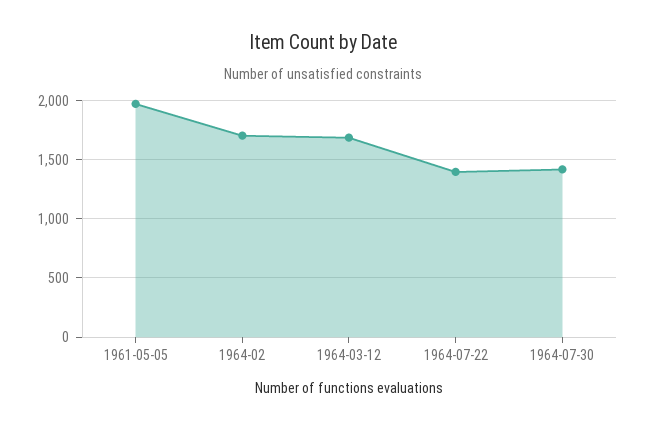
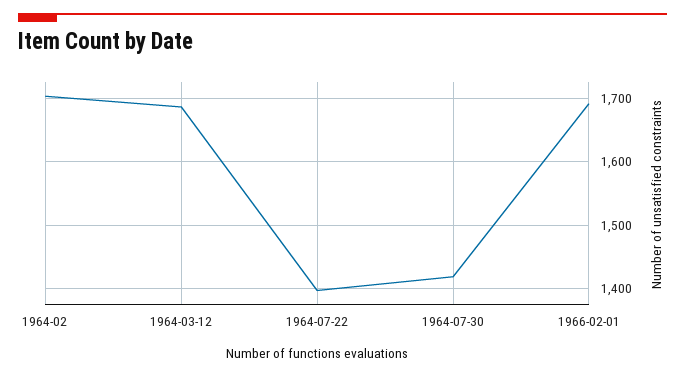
1961-05-05: 2000 -> none
1966-02-01: none -> 1690

